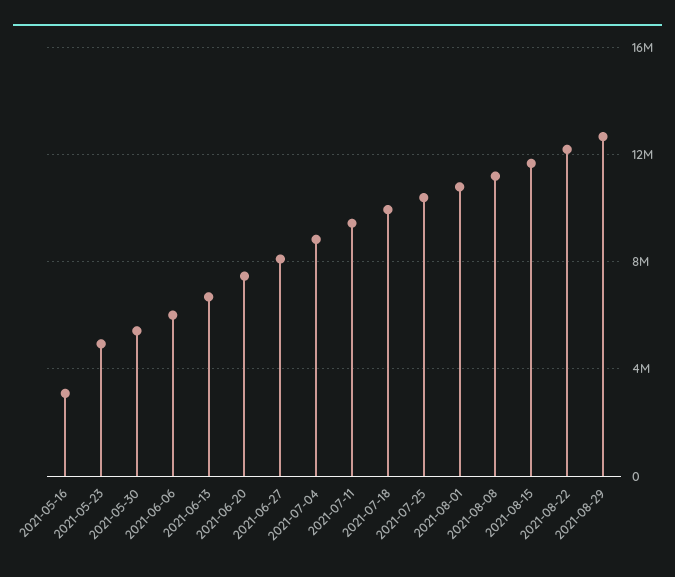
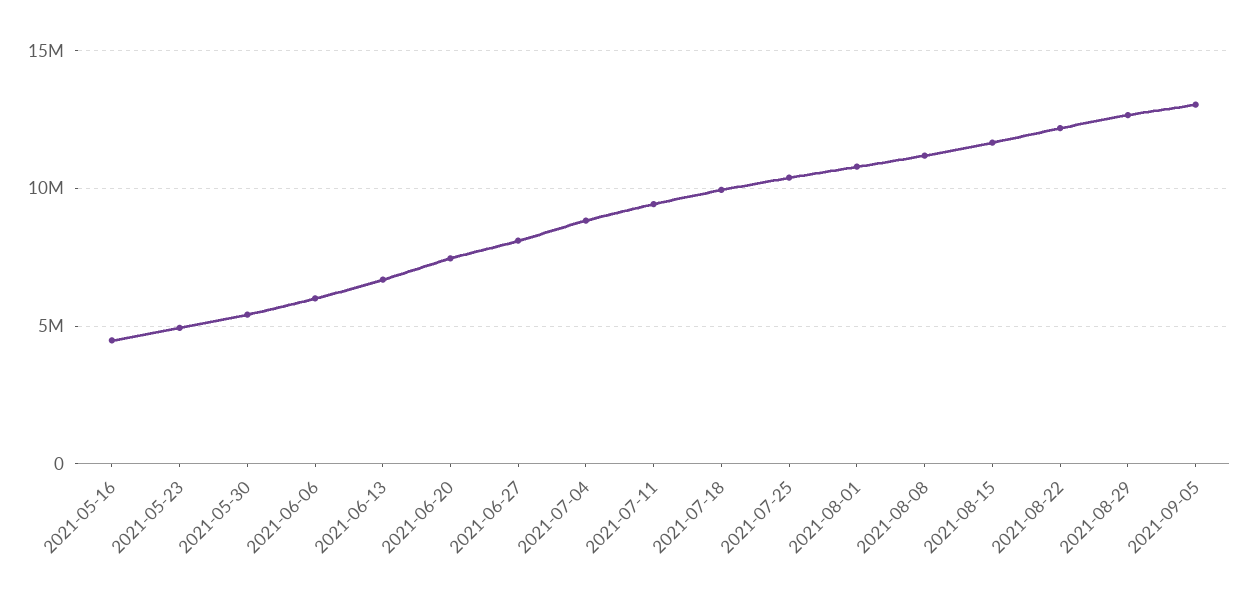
2021-05-16: 3000000 -> 4500000
2021-09-05: none -> 13000000

